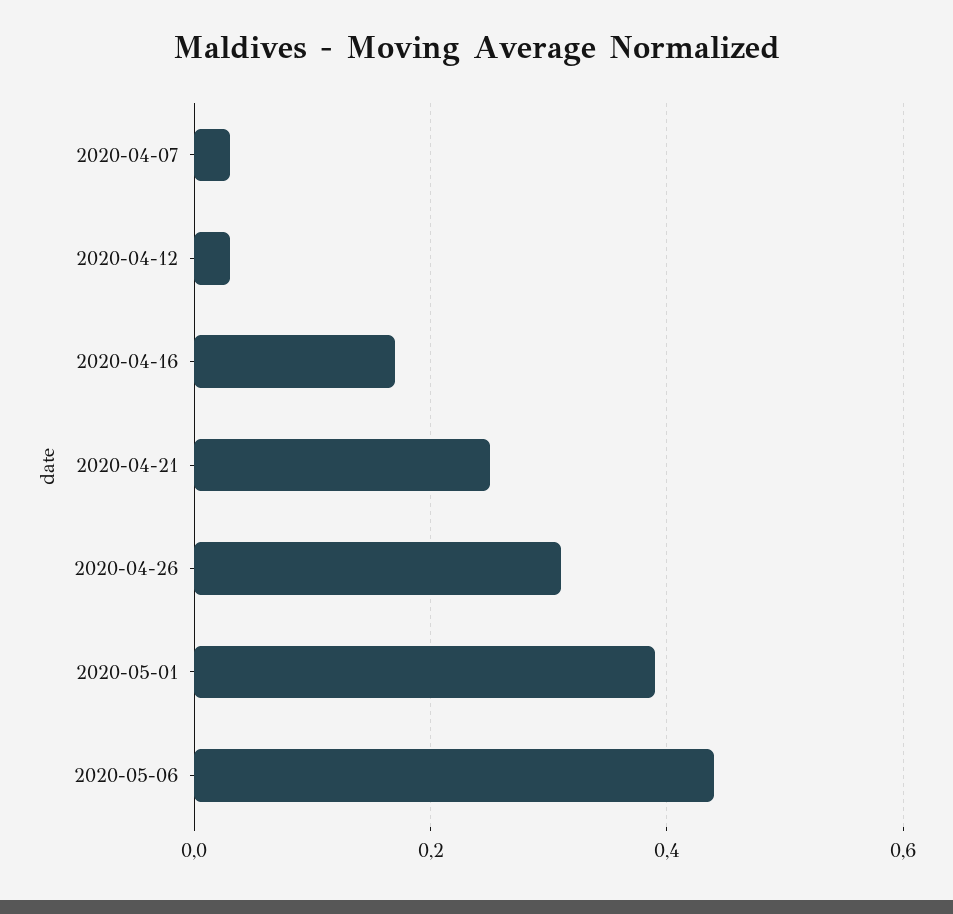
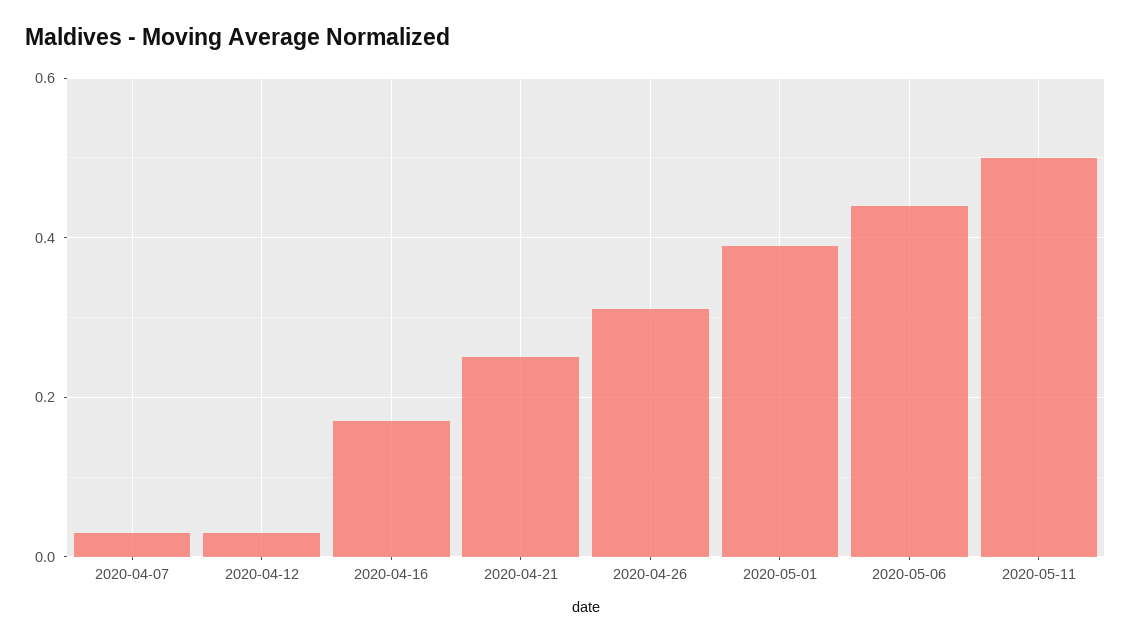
2020-05-11: none -> 0.5

